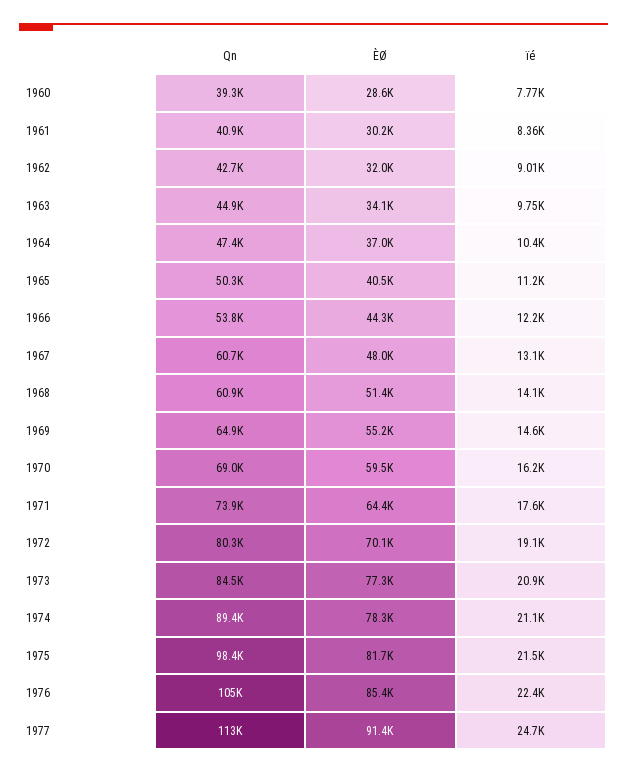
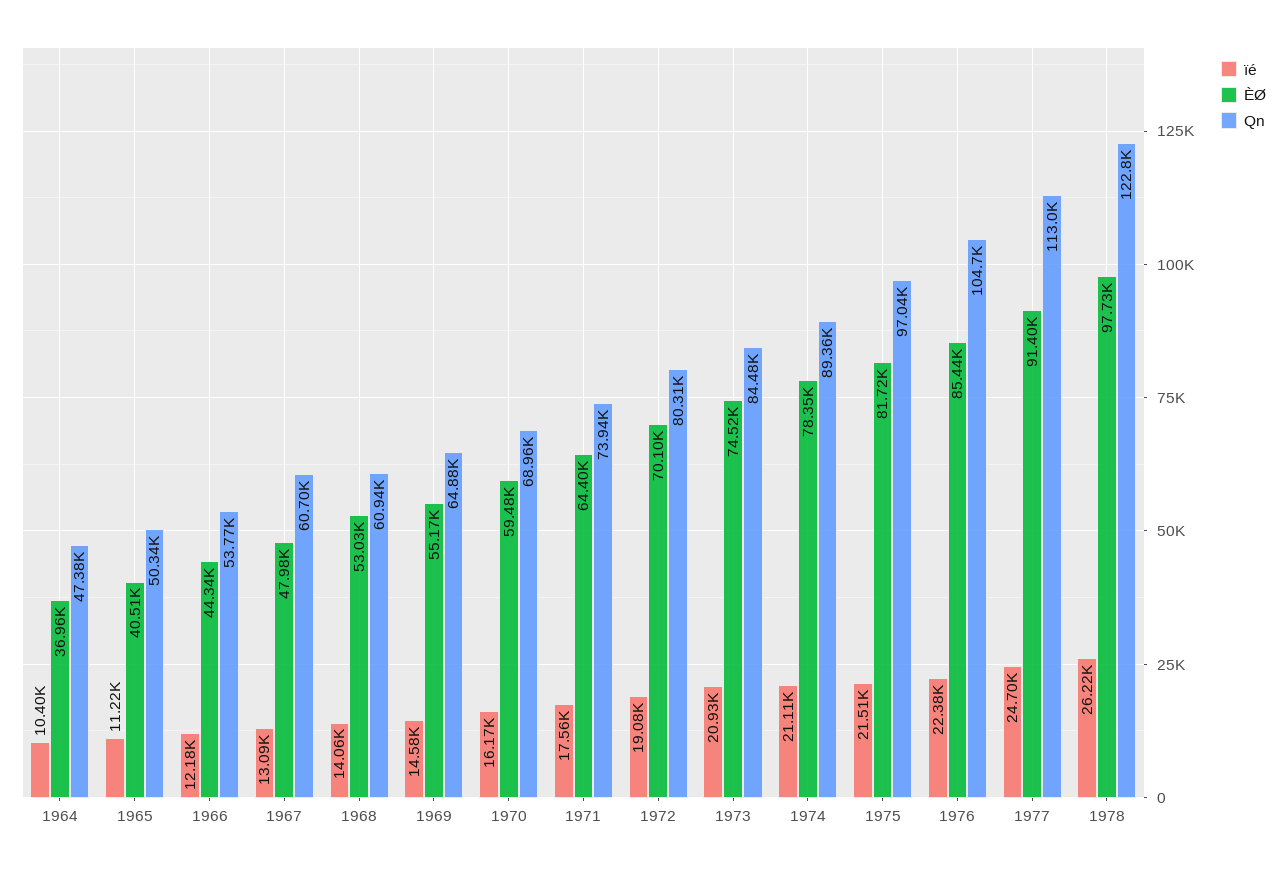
Qn, 1960: 39300 -> none
ÈØ, 1960: 28600 -> none
ïé, 1960: 7770 -> none
Qn, 1961: 40900 -> none
ÈØ, 1961: 30200 -> none
ïé, 1961: 8360 -> none
Qn, 1962: 42700 -> none
ÈØ, 1962: 32000 -> none
ïé, 1962: 9010 -> none
Qn, 1963: 44900 -> none
ÈØ, 1963: 34100 -> none
ïé, 1963: 9750 -> none
ÈØ, 1968: 51400 -> 53030
ÈØ, 1973: 77300 -> 74520
Qn, 1975: 98400 -> 97040
ïé, 1978: none -> 26220
ÈØ, 1978: none -> 97730
Qn, 1978: none -> 122800

